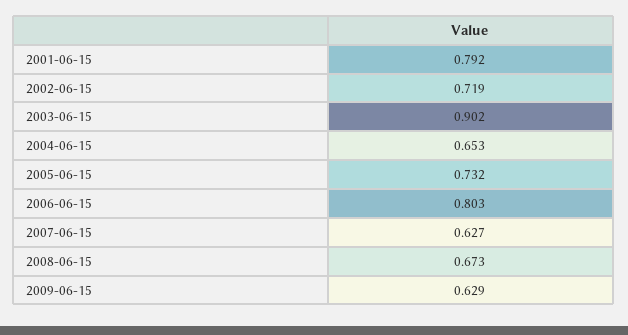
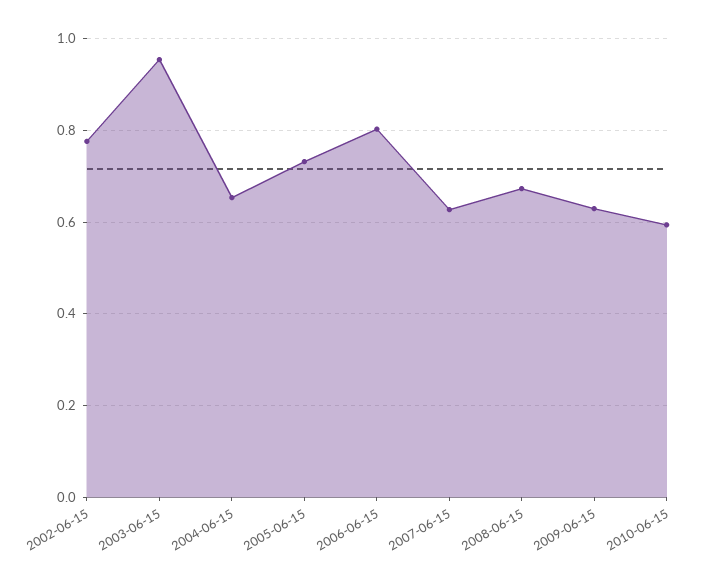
2001-06-15: 0.792 -> none
2002-06-15: 0.719 -> 0.78
2003-06-15: 0.902 -> 0.96
2010-06-15: none -> 0.6

